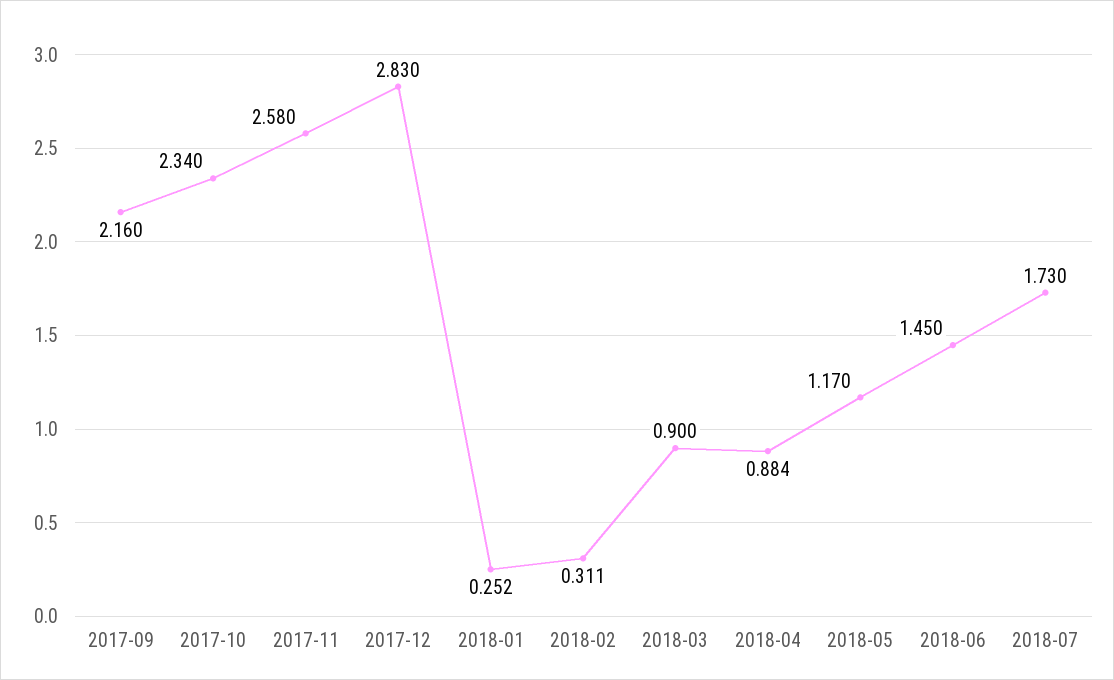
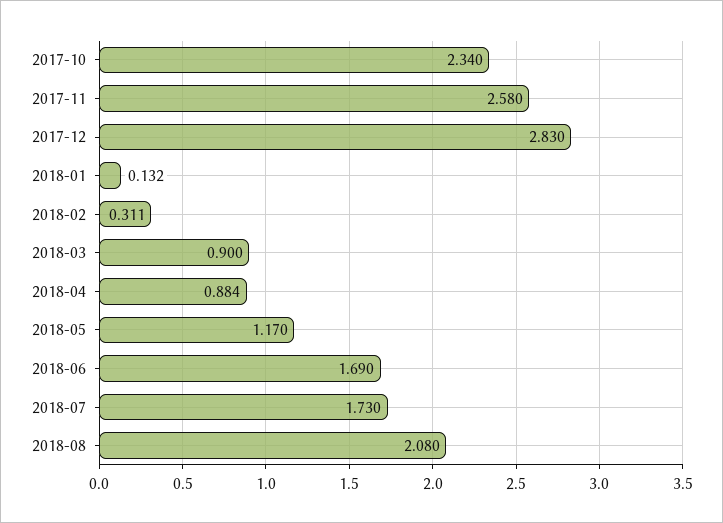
2017-09: 2.16 -> none
2018-01: 0.252 -> 0.132
2018-06: 1.45 -> 1.69
2018-08: none -> 2.08

